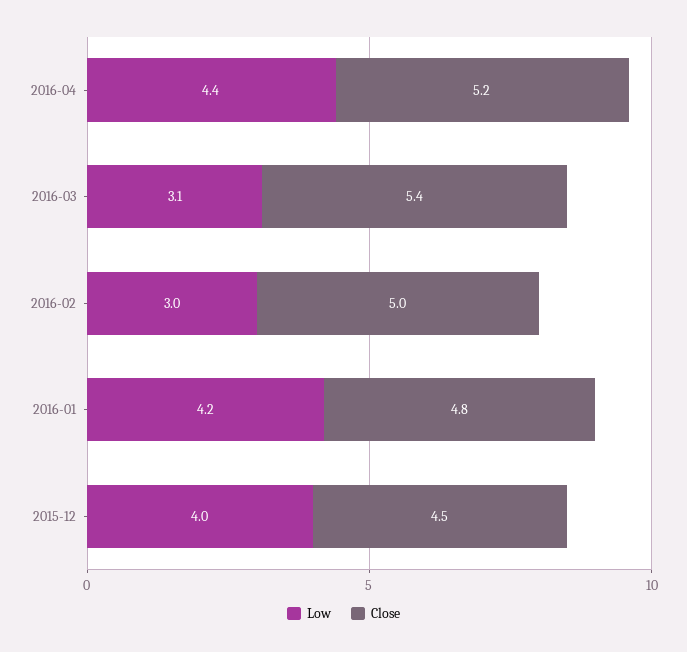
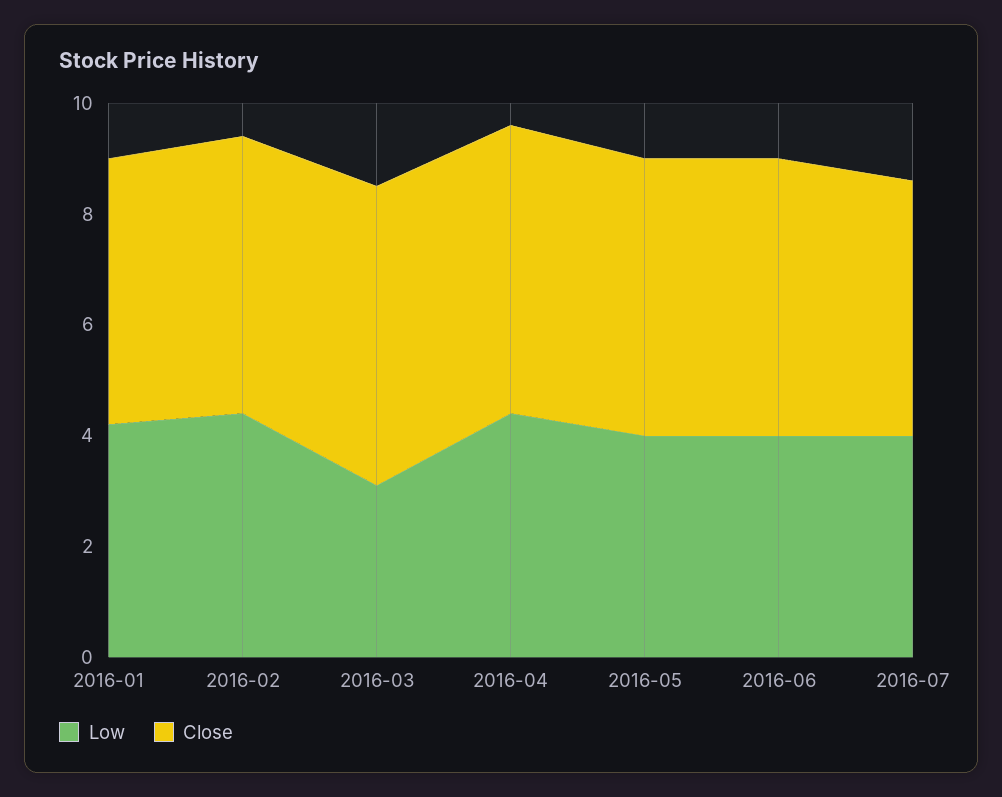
Low, 2016-02: 3 -> 4.5
Low, 2015-12: 4 -> none
Close, 2015-12: 4.5 -> none
Low, 2016-05: none -> 4
Close, 2016-05: none -> 5
Low, 2016-06: none -> 4
Close, 2016-06: none -> 5
Low, 2016-07: none -> 4
Close, 2016-07: none -> 4.5

